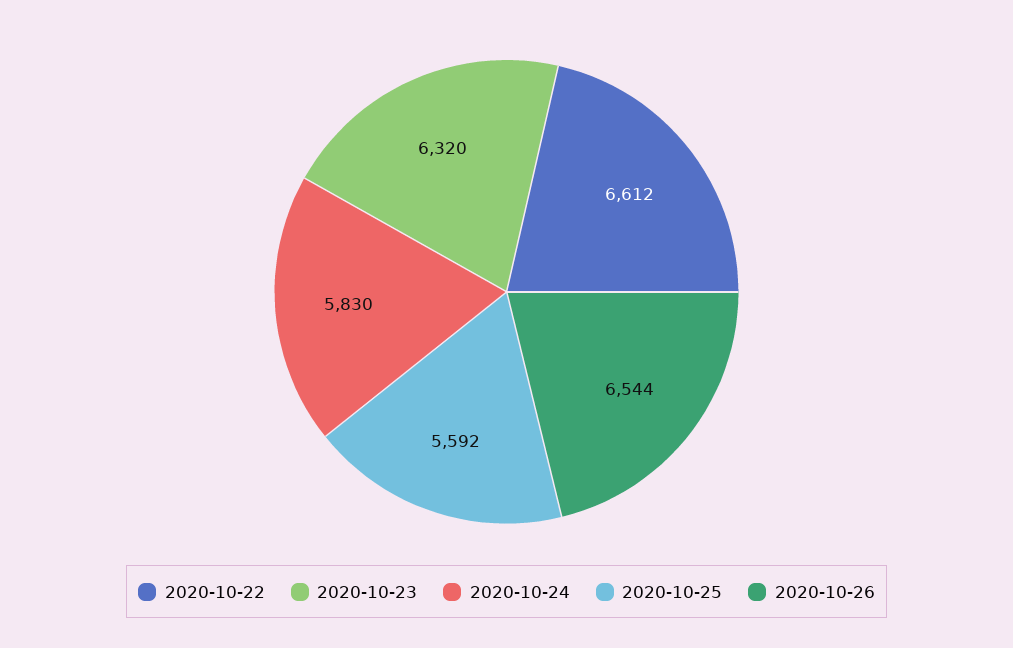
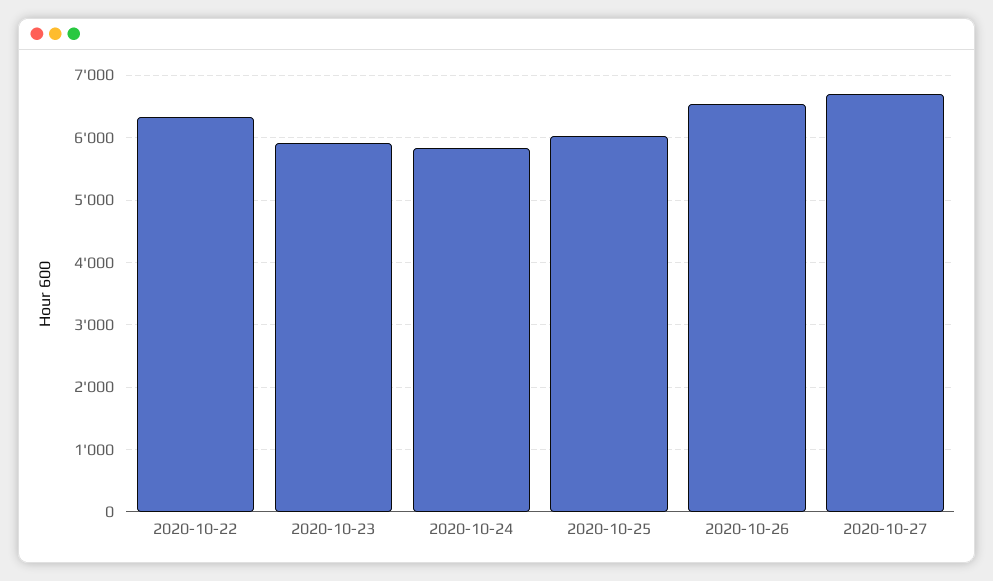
2020-10-22: 6612 -> 6300
2020-10-23: 6320 -> 5900
2020-10-25: 5592 -> 6000
2020-10-27: none -> 6700

